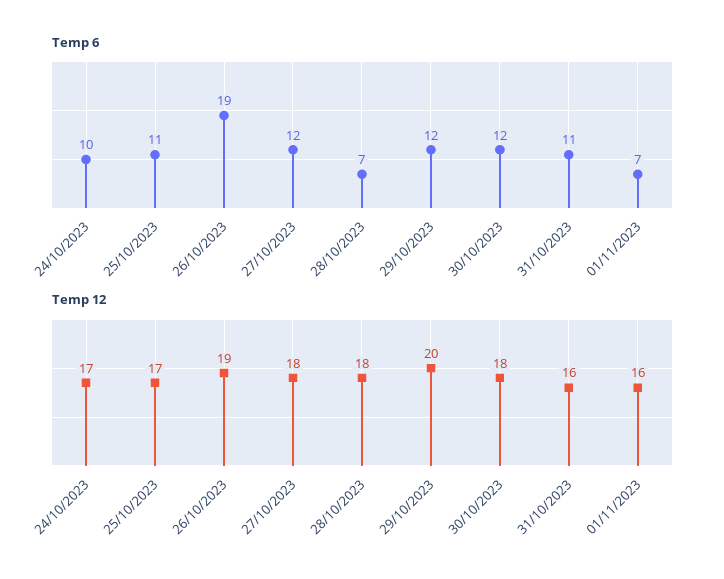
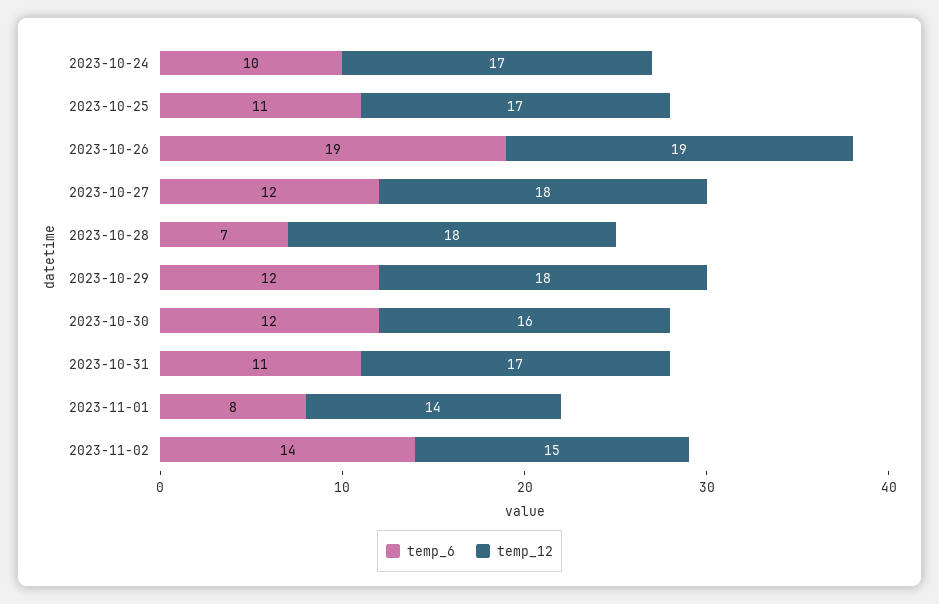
Temp 6, 01/11/2023: 7 -> 8
Temp 12, 29/10/2023: 20 -> 18
Temp 12, 30/10/2023: 18 -> 16
Temp 12, 31/10/2023: 16 -> 17
Temp 12, 01/11/2023: 16 -> 14
Temp 6, 2023-11-02: none -> 14
Temp 12, 2023-11-02: none -> 15

